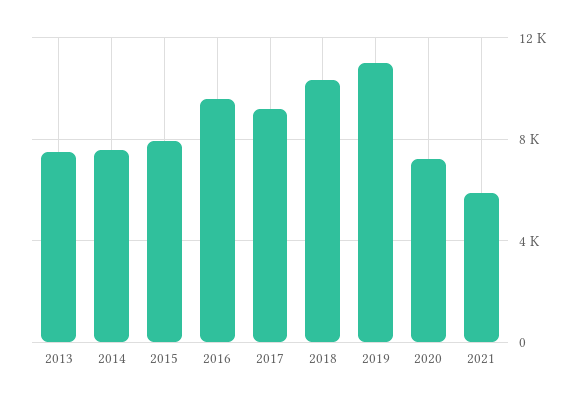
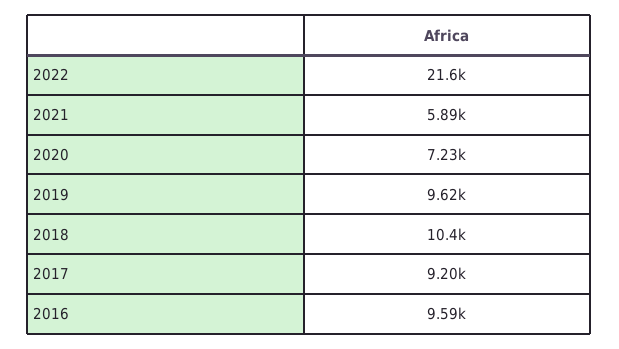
2013: 7500 -> none
2014: 7500 -> none
2015: 8000 -> none
2019: 11000 -> 9620
2022: none -> 21600

